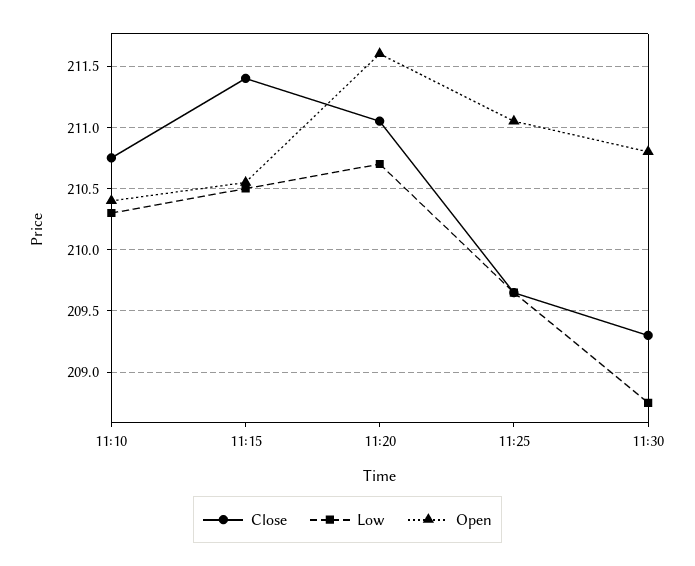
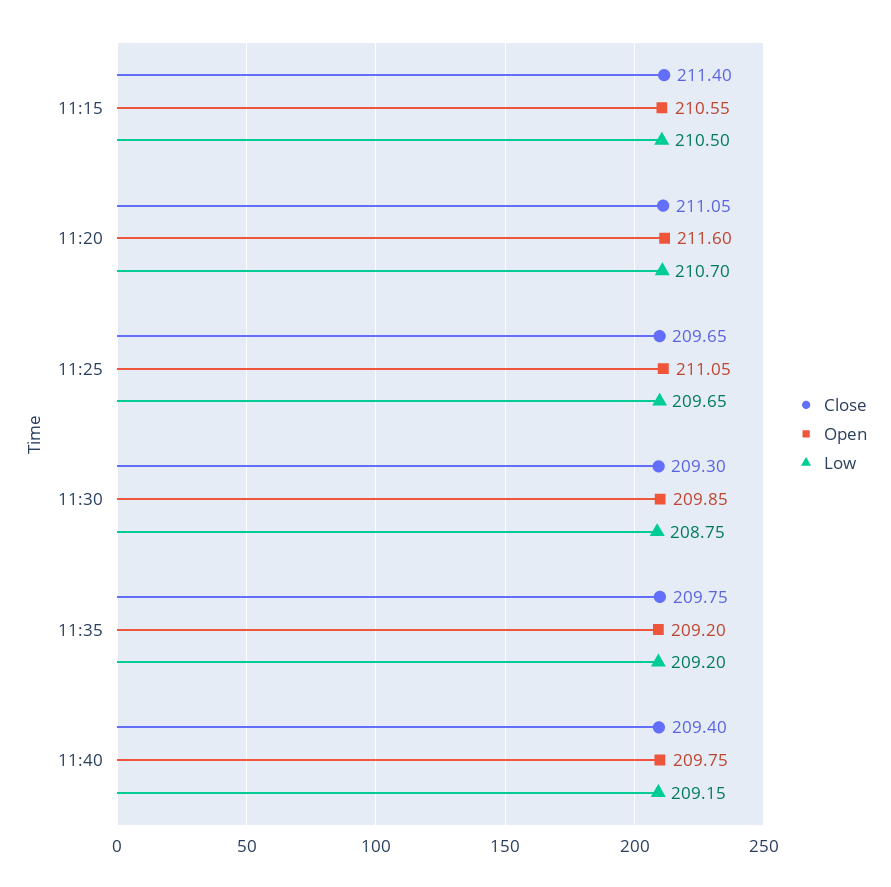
Close, 11:10: 210.75 -> none
Low, 11:10: 210.3 -> none
Open, 11:10: 210.4 -> none
Open, 11:30: 210.8 -> 209.85
Close, 11:35: none -> 209.75
Open, 11:35: none -> 209.2
Low, 11:35: none -> 209.2
Close, 11:40: none -> 209.4
Open, 11:40: none -> 209.75
Low, 11:40: none -> 209.15

